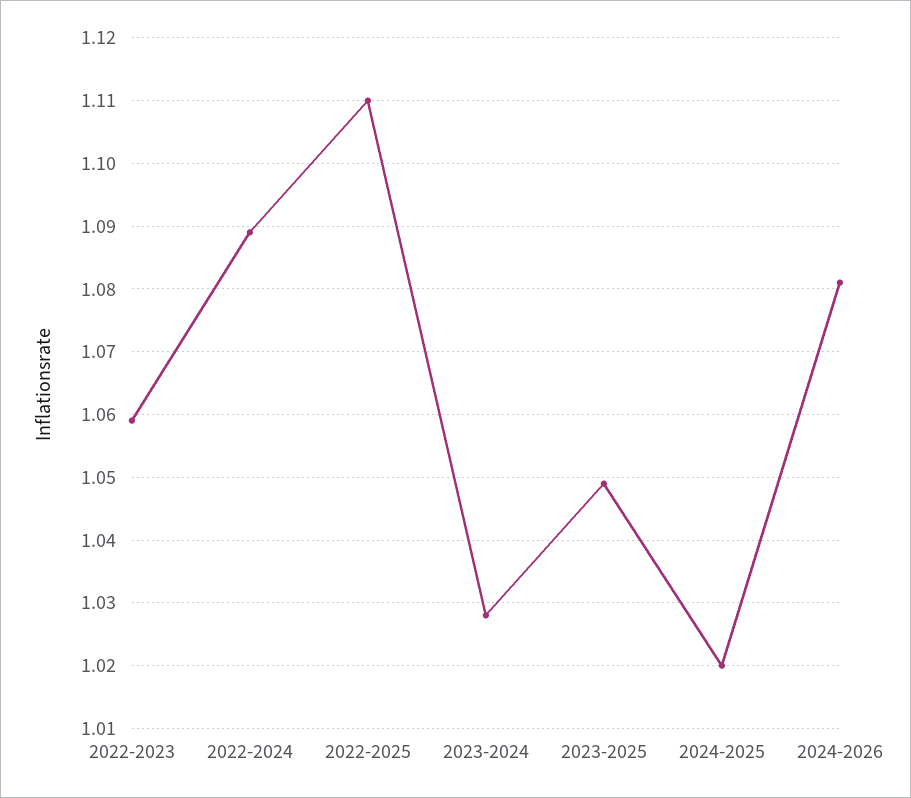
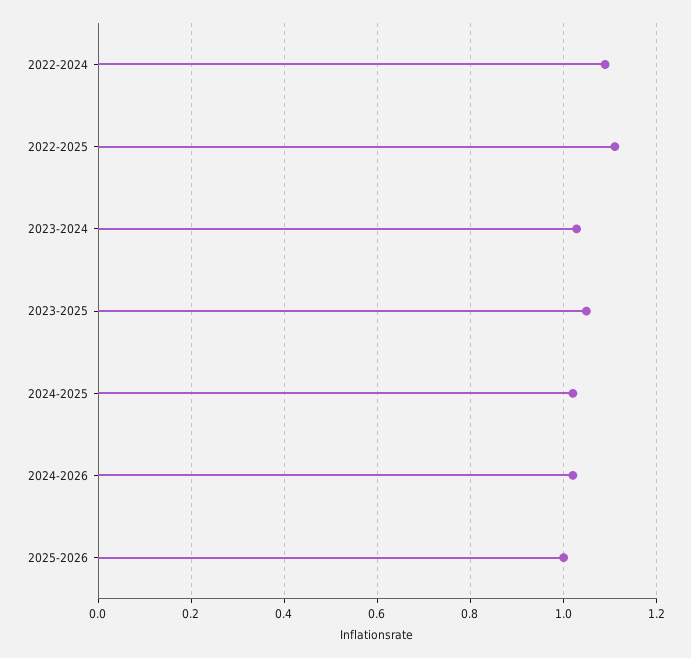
2022-2023: 1.059 -> none
2024-2026: 1.081 -> 1.02
2025-2026: none -> 1

